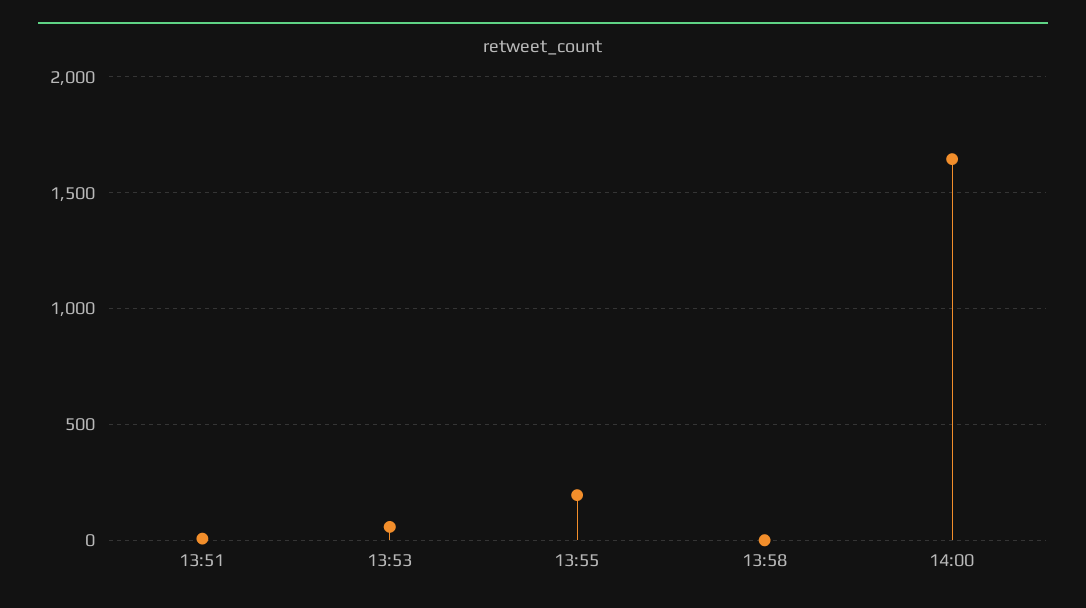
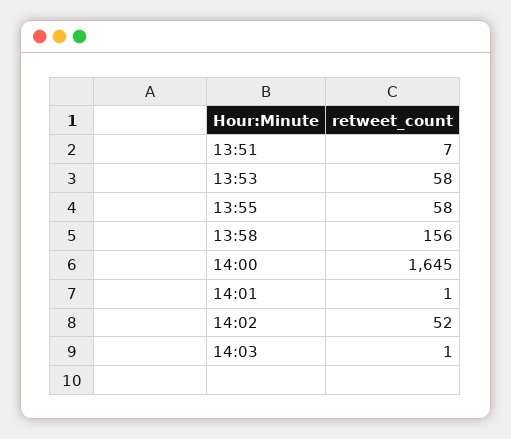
13:55: 200 -> 58
13:58: 0 -> 156
14:01: none -> 1
14:02: none -> 52
14:03: none -> 1

